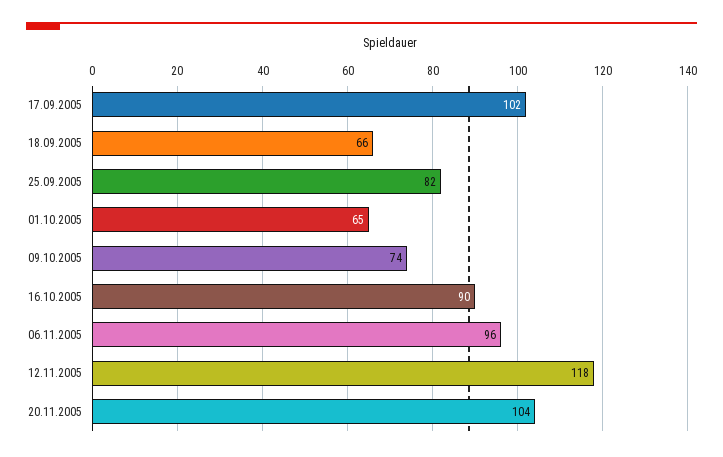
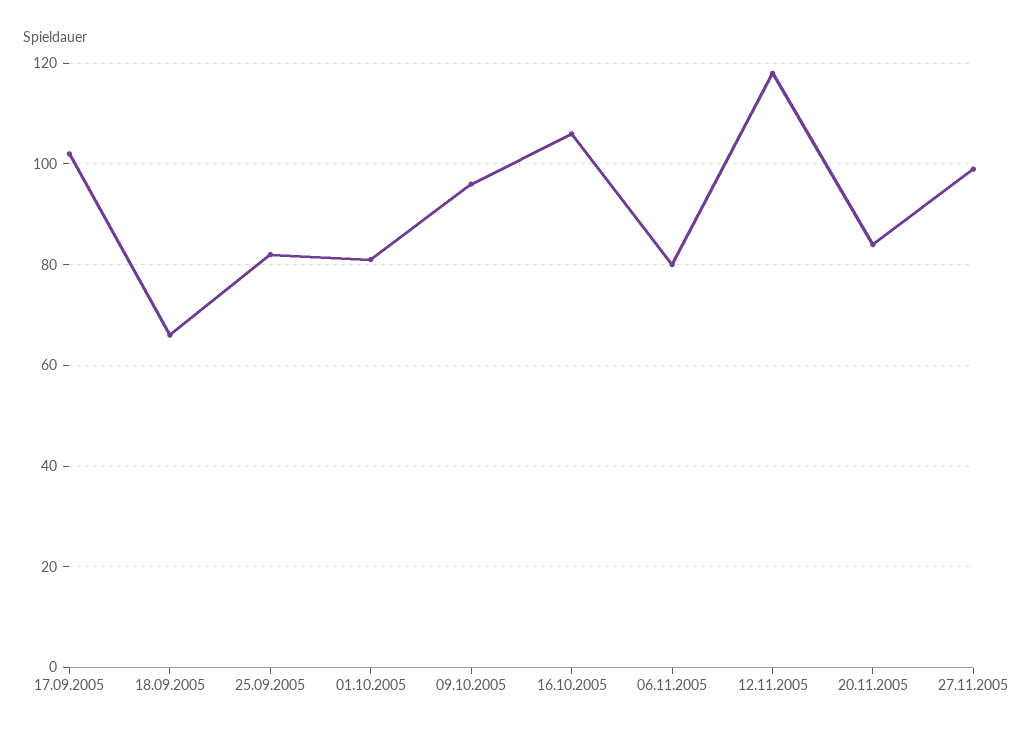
01.10.2005: 65 -> 80
09.10.2005: 74 -> 95
16.10.2005: 90 -> 105
06.11.2005: 96 -> 80
20.11.2005: 104 -> 85
27.11.2005: none -> 100

